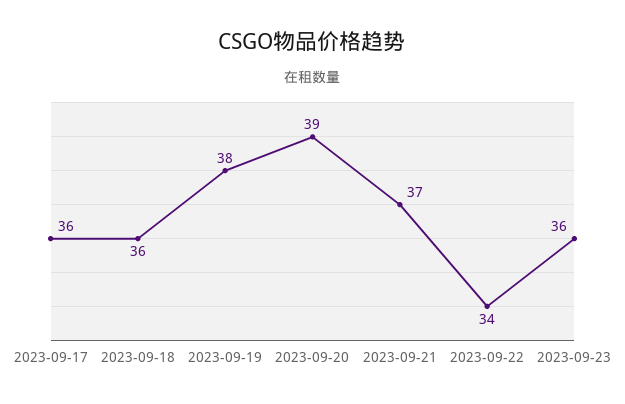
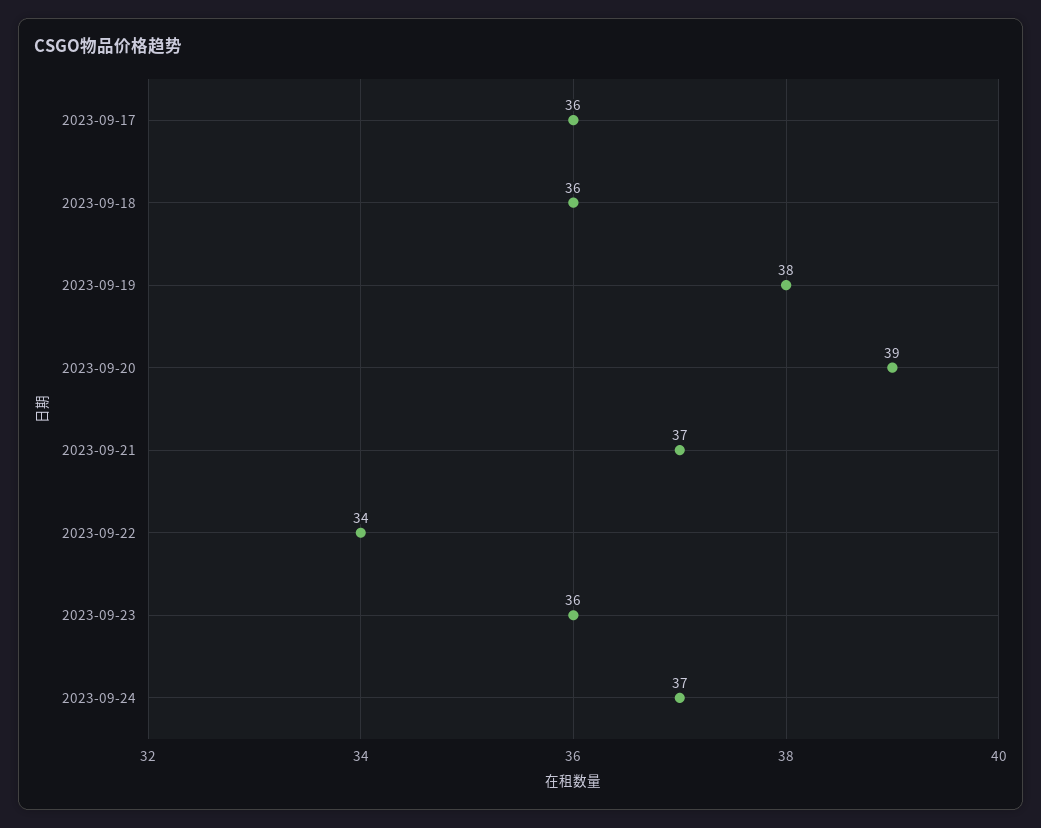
2023-09-24: none -> 37

